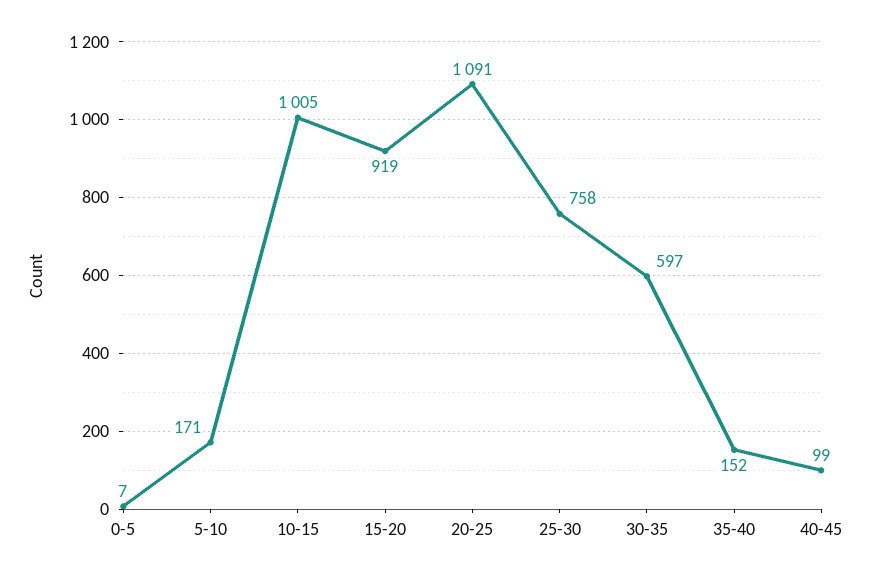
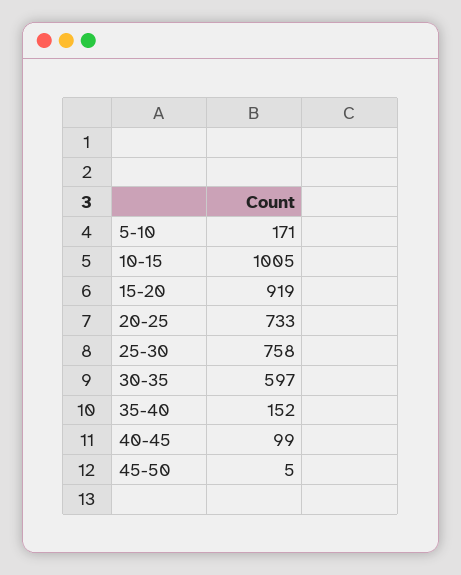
0-5: 7 -> none
20-25: 1091 -> 733
45-50: none -> 5

